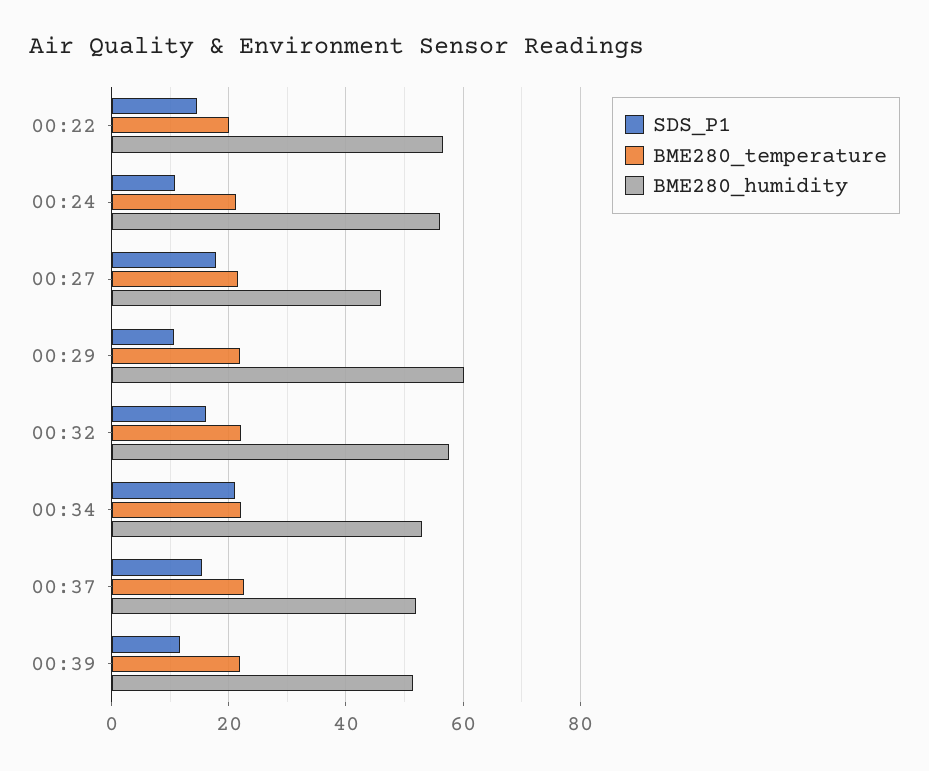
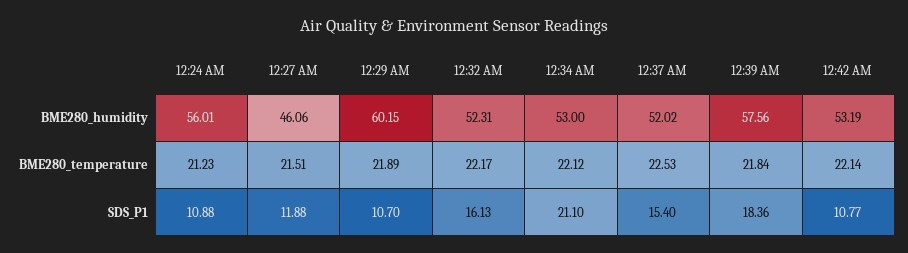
SDS_P1, 00:22: 14 -> none
BME280_temperature, 00:22: 20 -> none
BME280_humidity, 00:22: 56 -> none
SDS_P1, 00:27: 18 -> 11.88
BME280_humidity, 00:32: 58 -> 52.31
SDS_P1, 00:39: 12 -> 18.36
BME280_humidity, 00:39: 52 -> 57.56
BME280_humidity, 12:42 AM: none -> 53.19
BME280_temperature, 12:42 AM: none -> 22.14
SDS_P1, 12:42 AM: none -> 10.77

